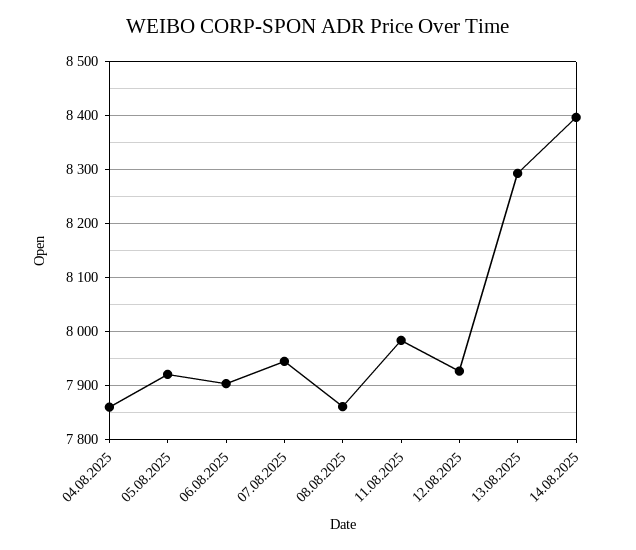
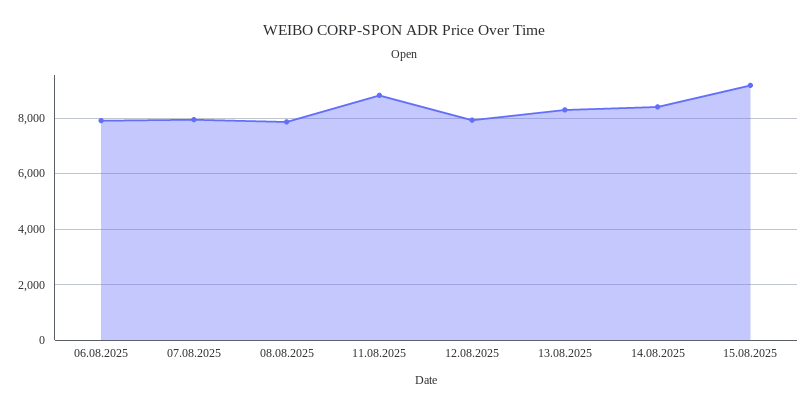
04.08.2025: 7860 -> none
05.08.2025: 7920 -> none
11.08.2025: 7980 -> 8750
15.08.2025: none -> 9250

